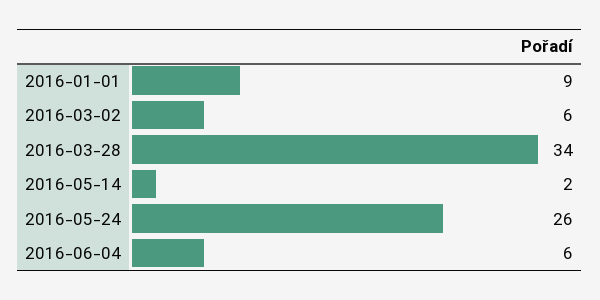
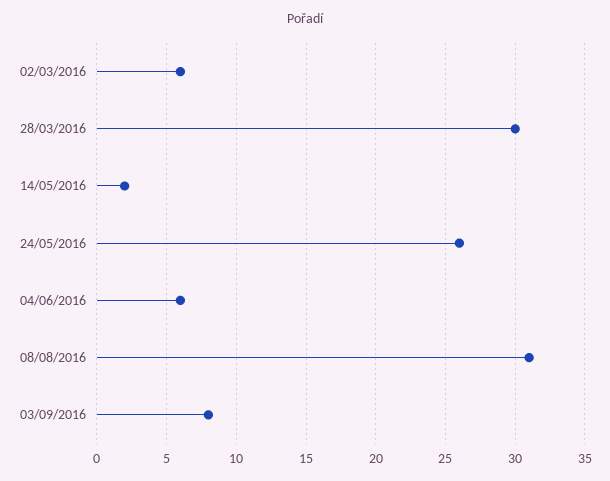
2016-01-01: 9 -> none
2016-03-28: 34 -> 30
08/08/2016: none -> 31
03/09/2016: none -> 8

